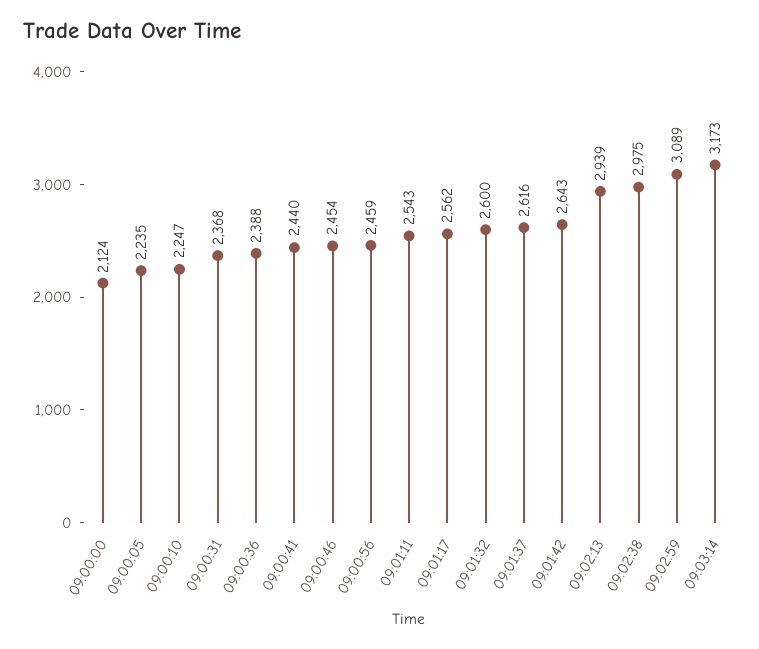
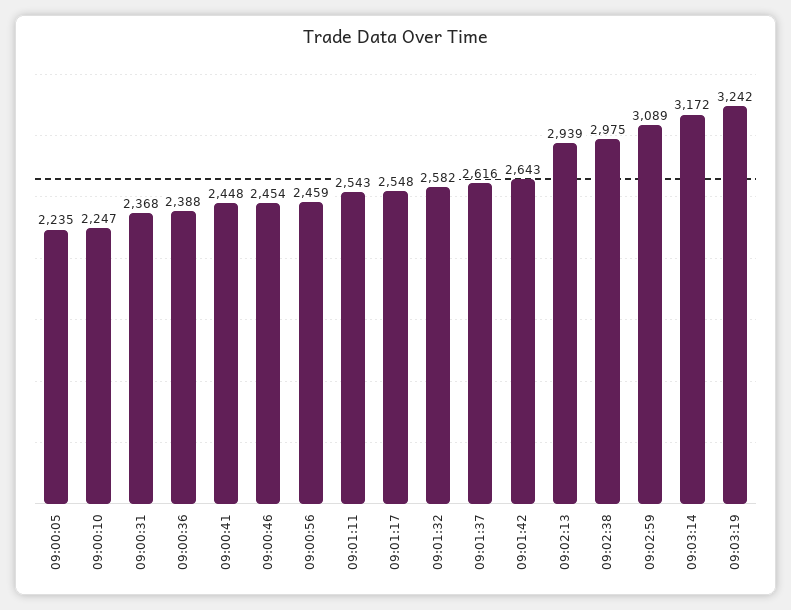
09:00:00: 2124 -> none
09:00:41: 2440 -> 2448
09:01:17: 2562 -> 2548
09:01:32: 2600 -> 2582
09:03:14: 3173 -> 3172
09:03:19: none -> 3242

